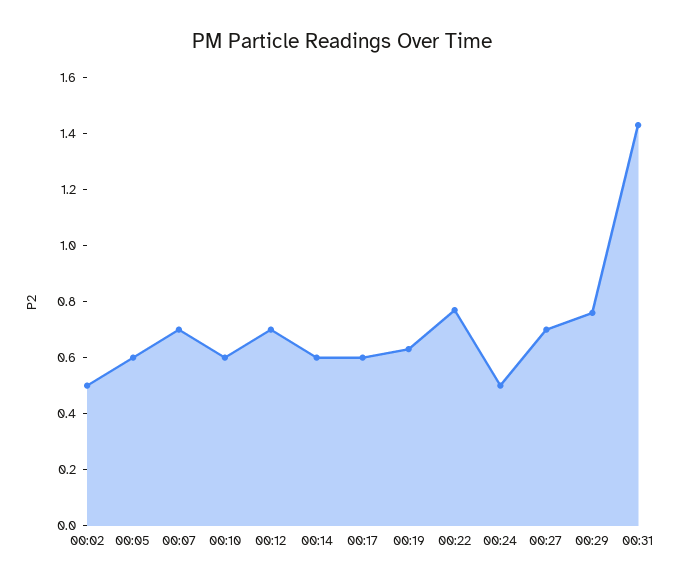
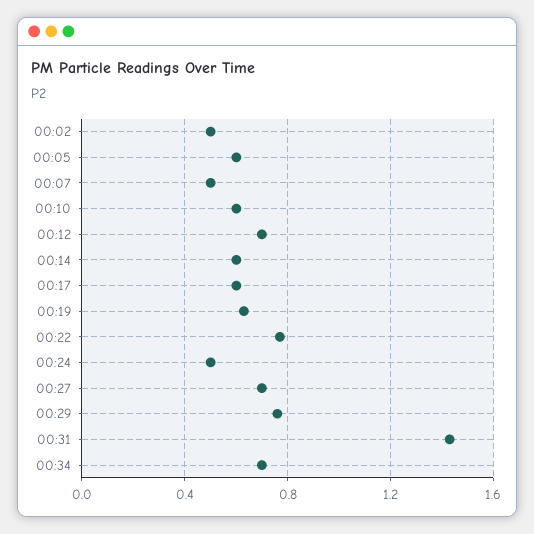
00:07: 0.7 -> 0.5
00:34: none -> 0.7

